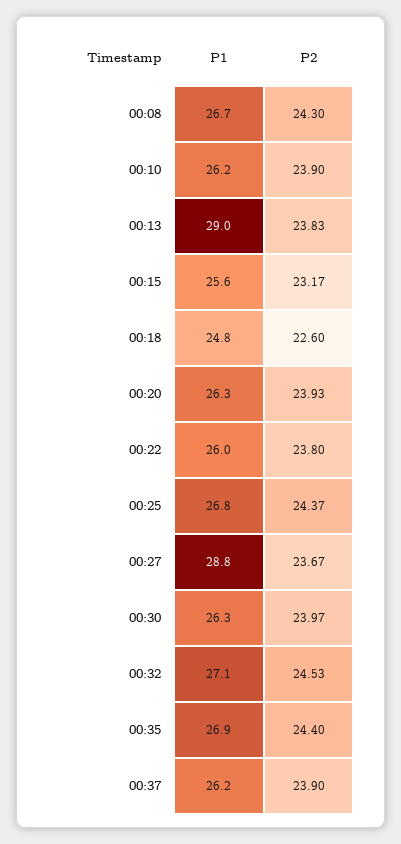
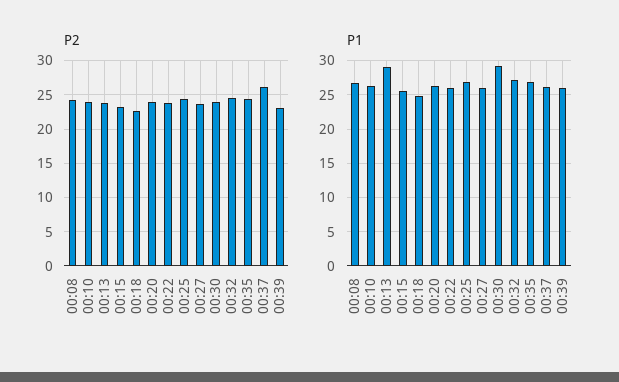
P1, 00:27: 28.8 -> 26
P1, 00:30: 26.3 -> 29
P2, 00:37: 23.9 -> 26
P2, 00:39: none -> 23
P1, 00:39: none -> 26

